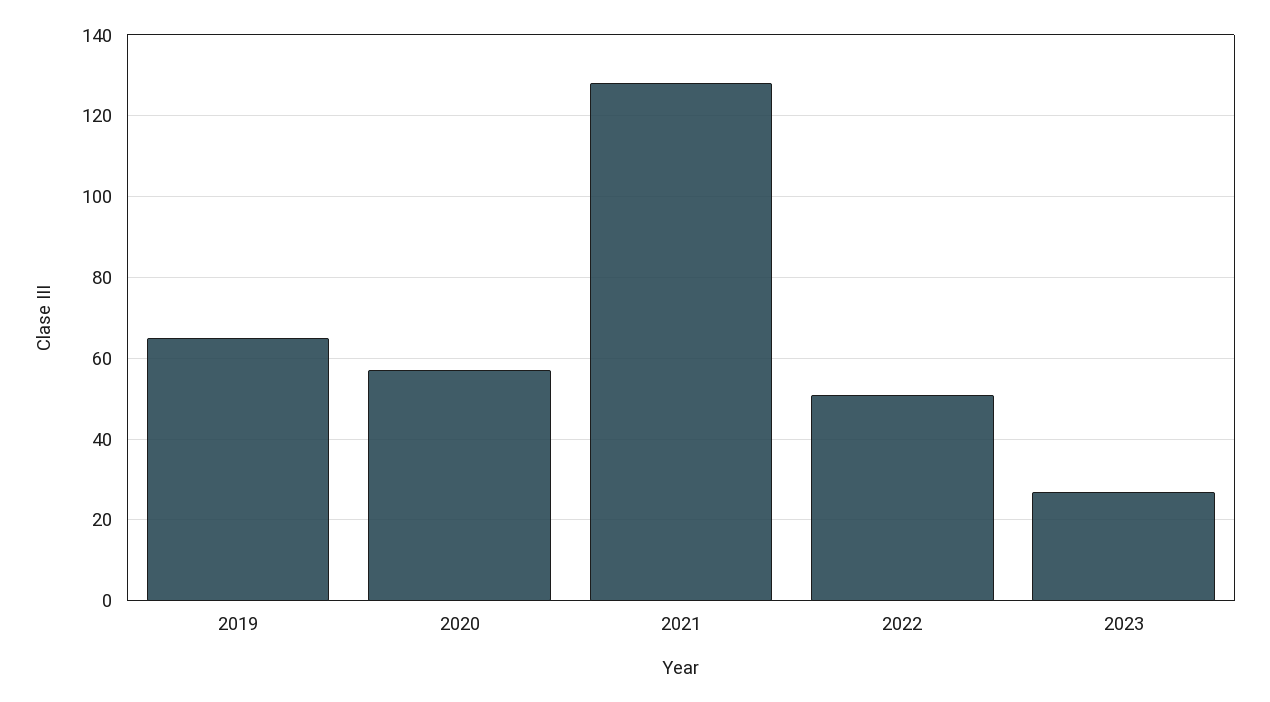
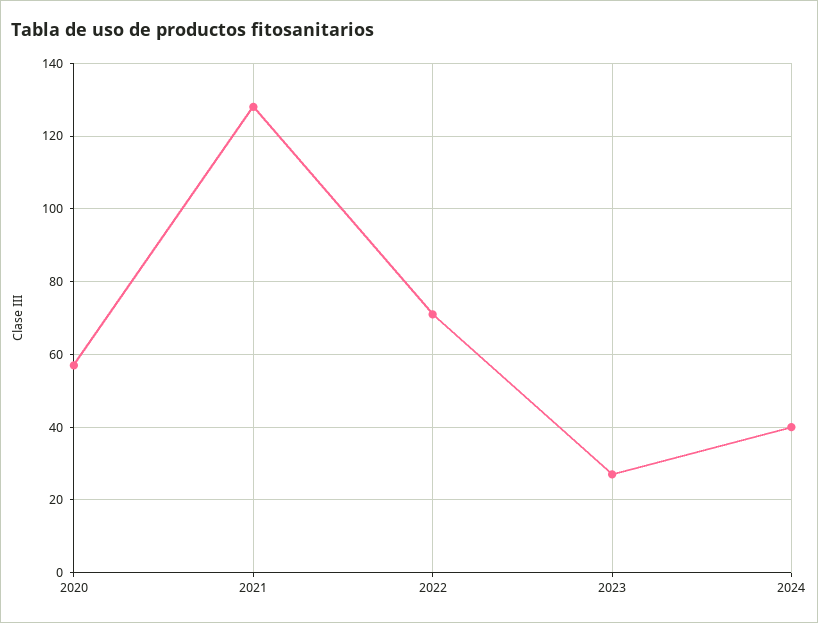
2019: 65 -> none
2022: 50 -> 70
2024: none -> 40

